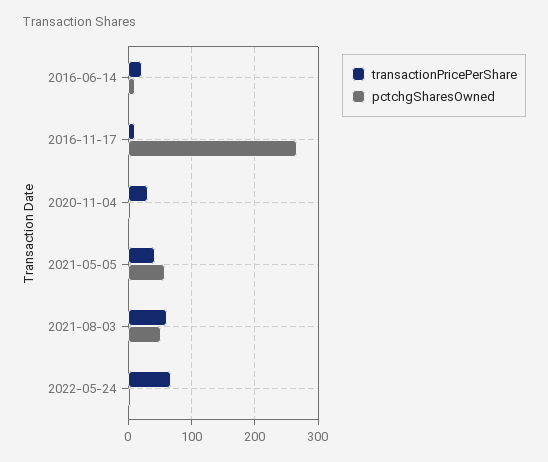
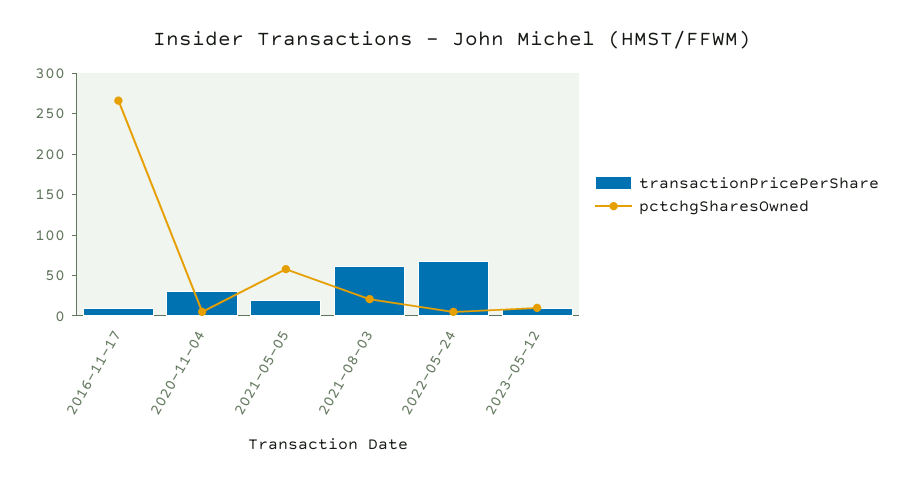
transactionPricePerShare, 2016-06-14: 20 -> none
pctchgSharesOwned, 2016-06-14: 10 -> none
transactionPricePerShare, 2021-05-05: 40 -> 20
pctchgSharesOwned, 2021-08-03: 50 -> 20
transactionPricePerShare, 2023-05-12: none -> 10
pctchgSharesOwned, 2023-05-12: none -> 10

